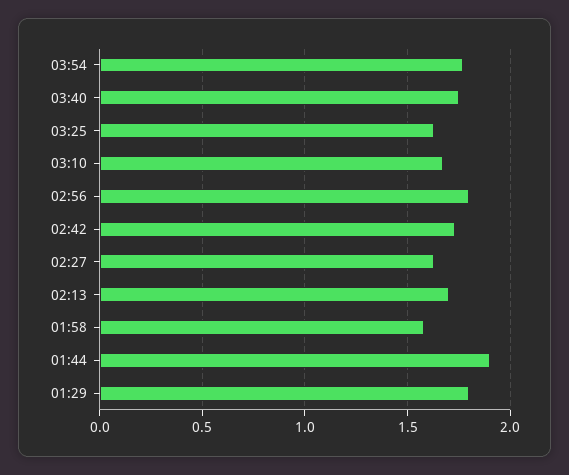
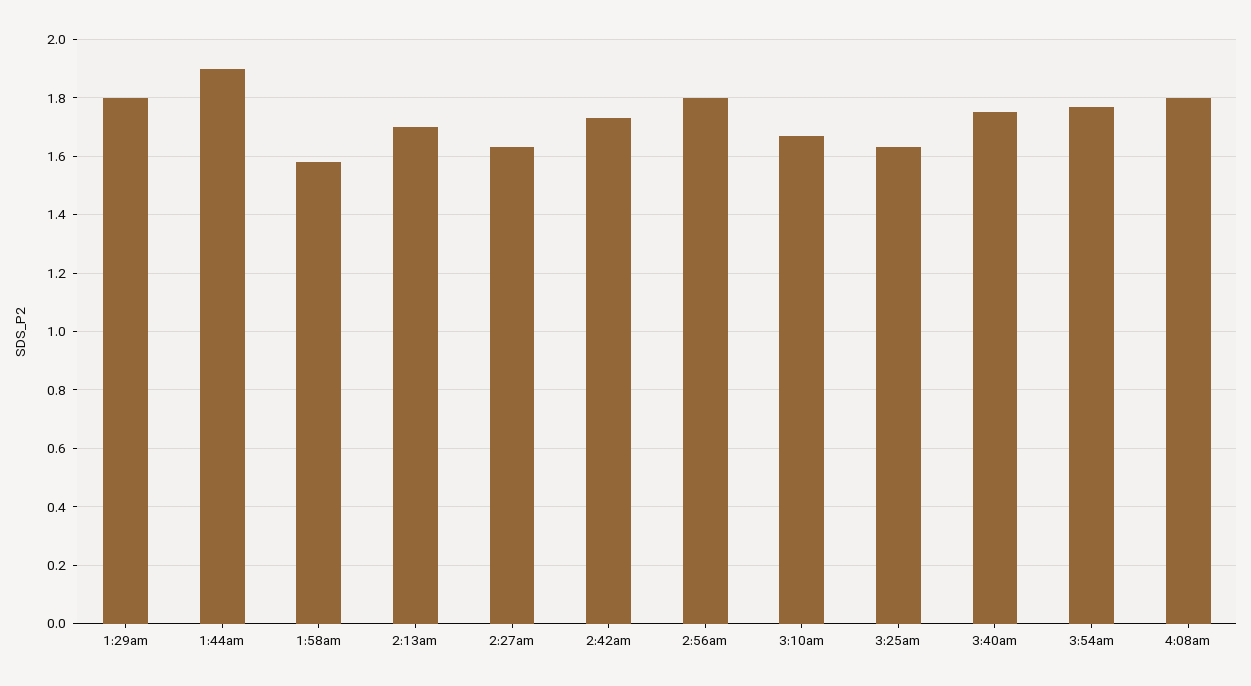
4:08am: none -> 1.8

